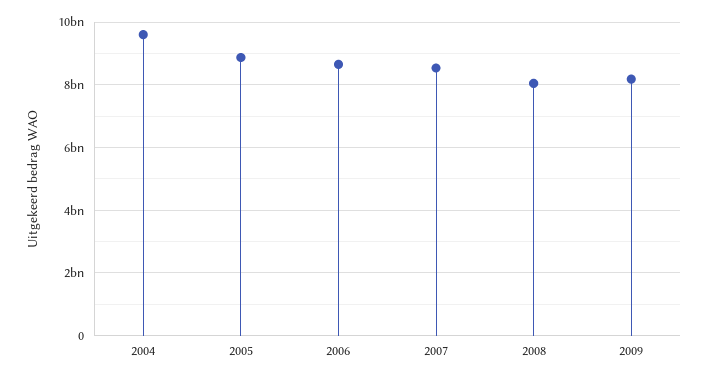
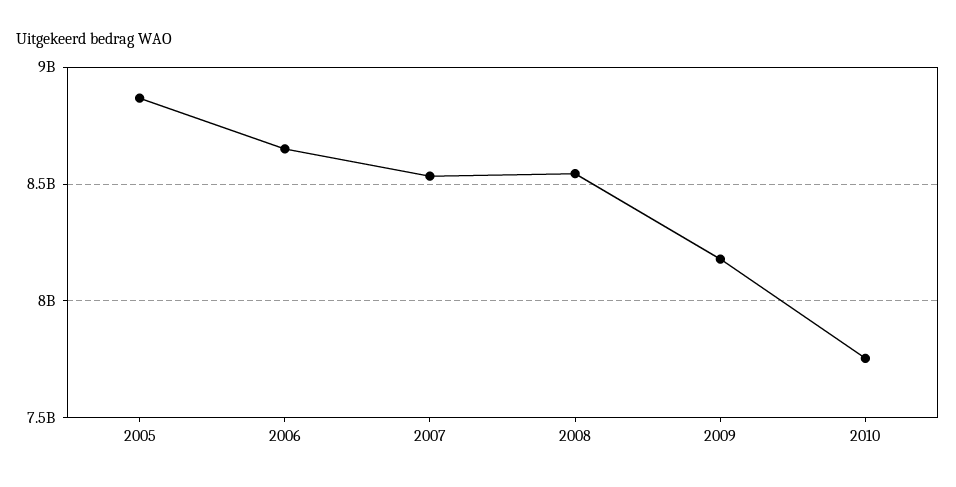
2004: 9600000000 -> none
2008: 8000000000 -> 8550000000
2010: none -> 7750000000

